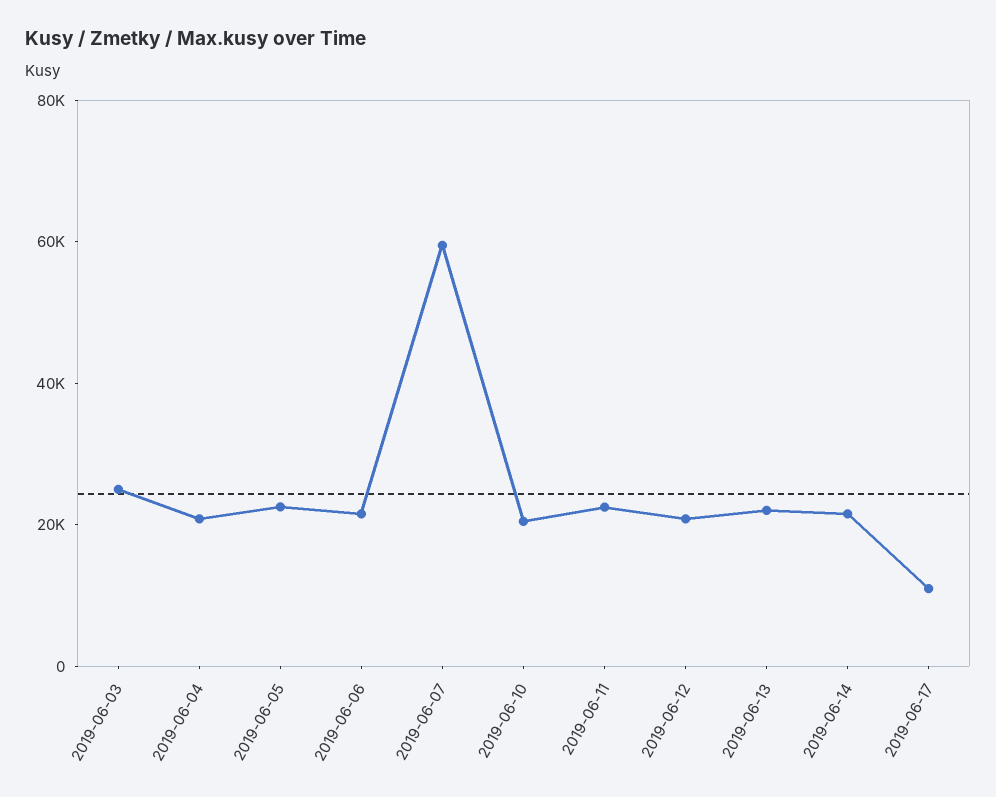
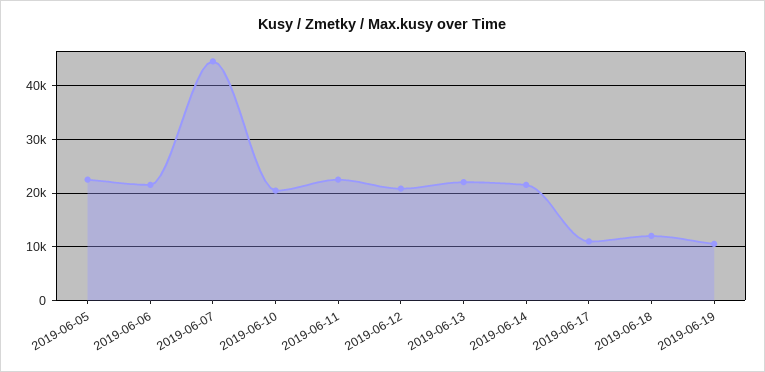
2019-06-03: 25000 -> none
2019-06-04: 20000 -> none
2019-06-07: 60000 -> 44000
2019-06-18: none -> 12000
2019-06-19: none -> 10000

